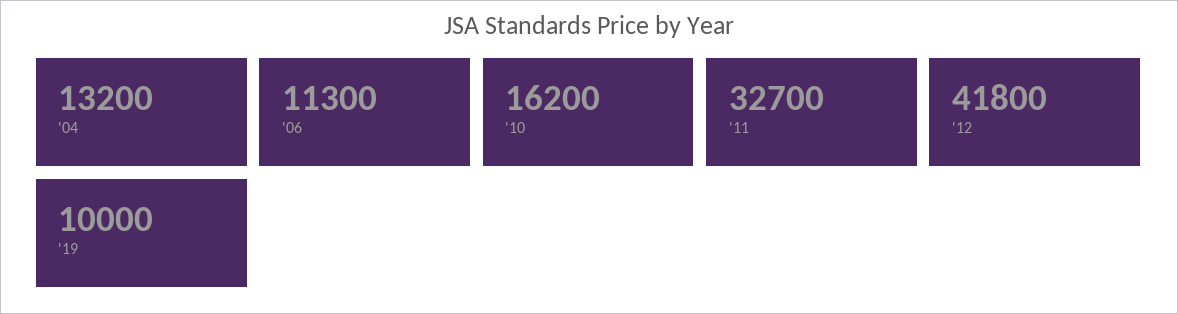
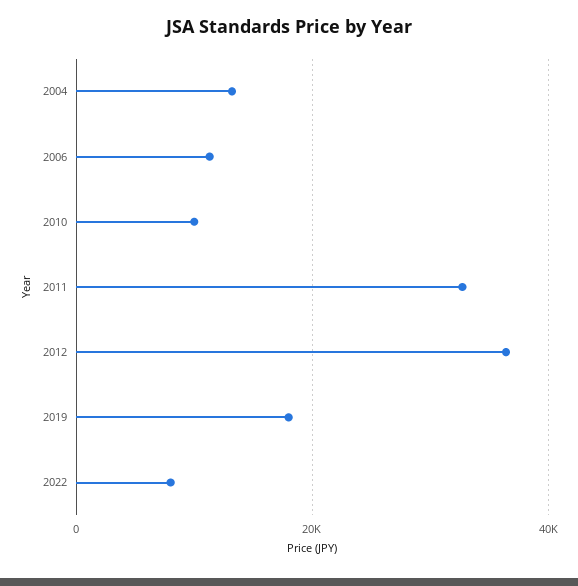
'10: 16200 -> 10000
'12: 41800 -> 36000
'19: 10000 -> 18000
2022: none -> 8000

